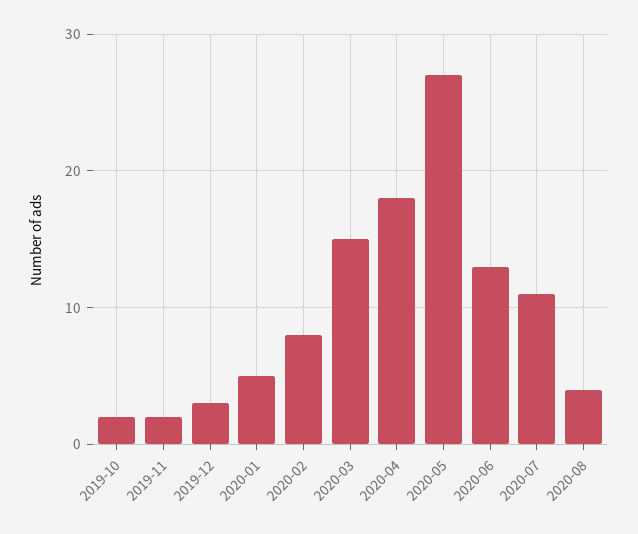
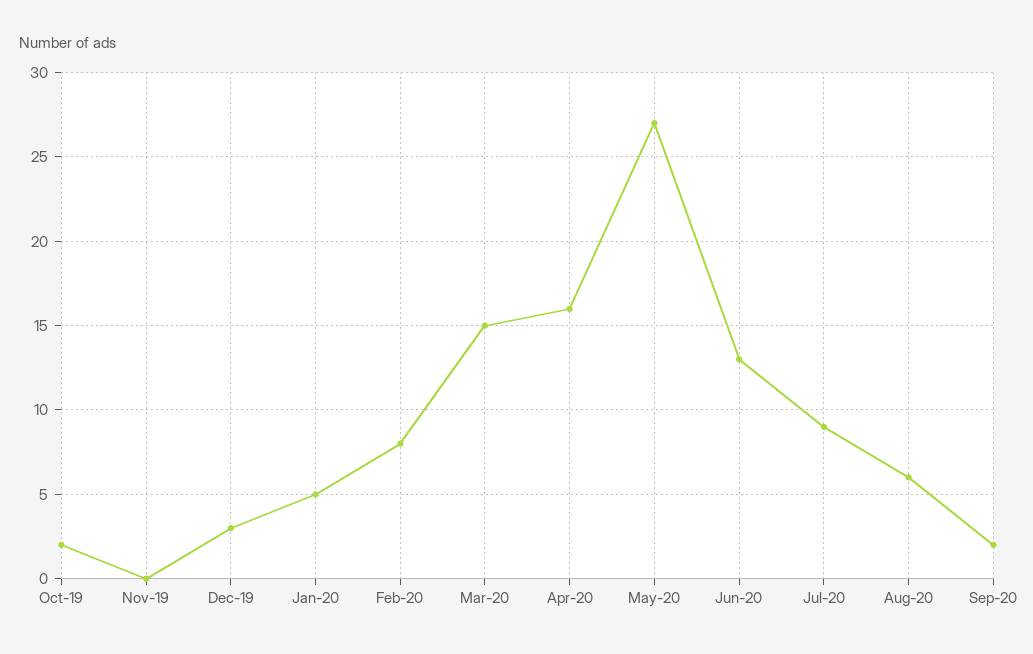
2019-11: 2 -> 0
2020-04: 18 -> 16
2020-07: 11 -> 9
2020-08: 4 -> 6
Sep-20: none -> 2

